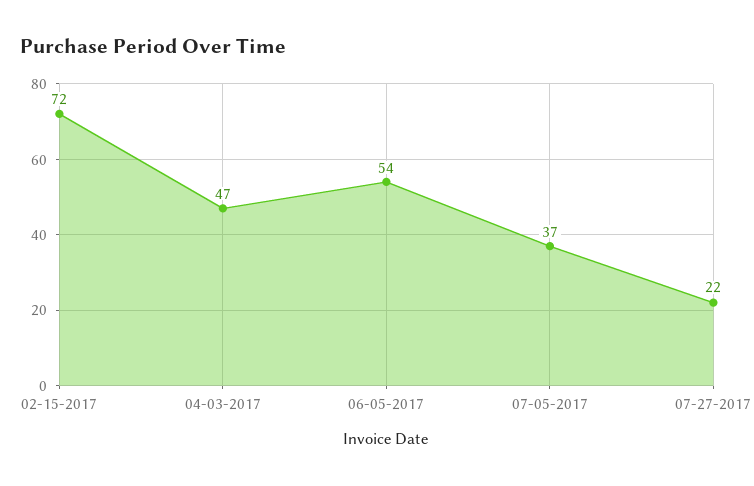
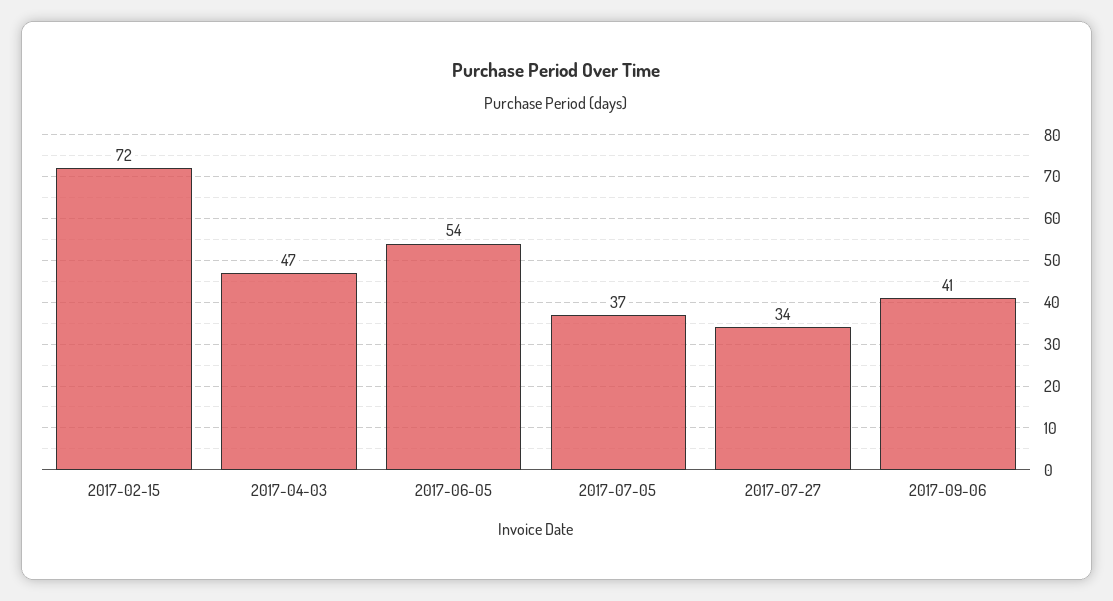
07-27-2017: 22 -> 34
2017-09-06: none -> 41

